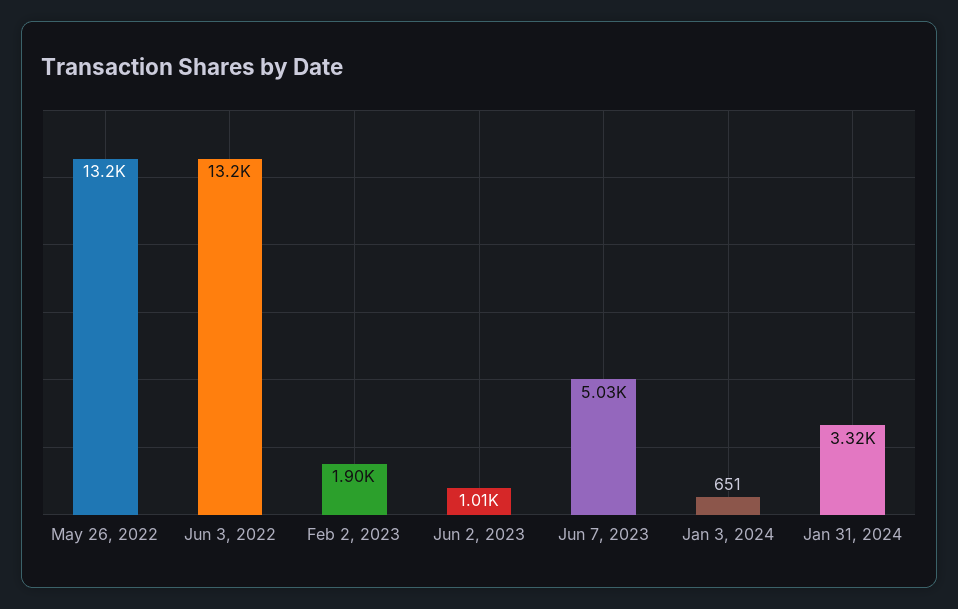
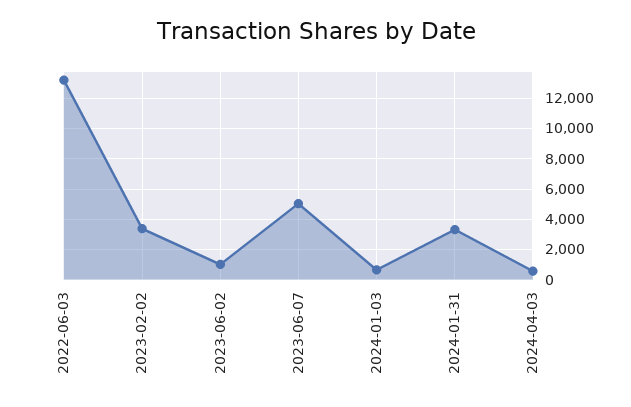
May 26, 2022: 13200 -> none
Feb 2, 2023: 1900 -> 3500
2024-04-03: none -> 500

